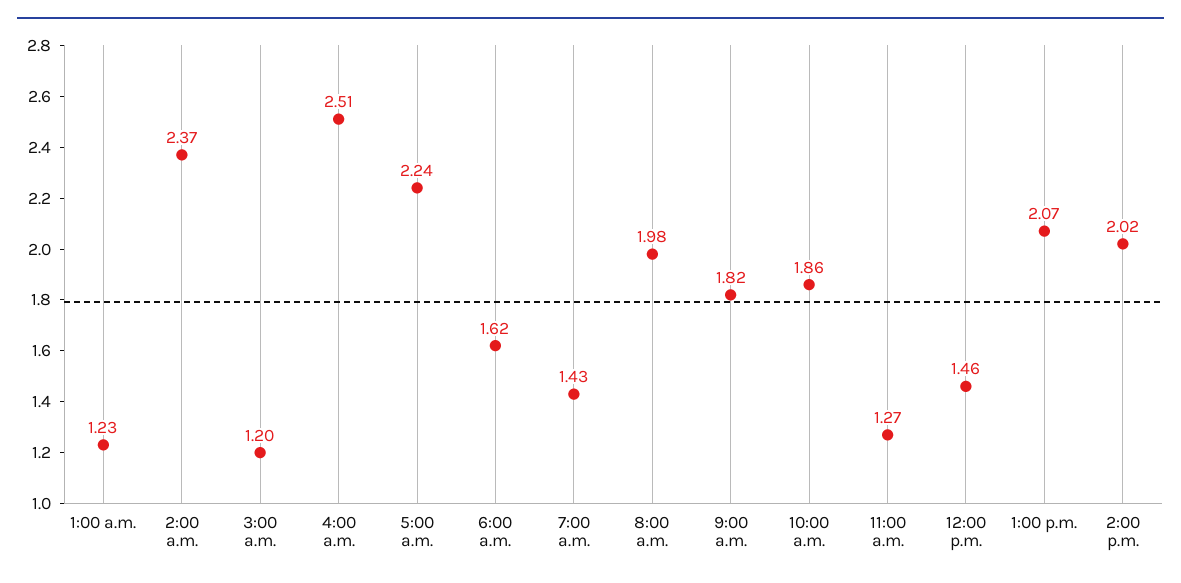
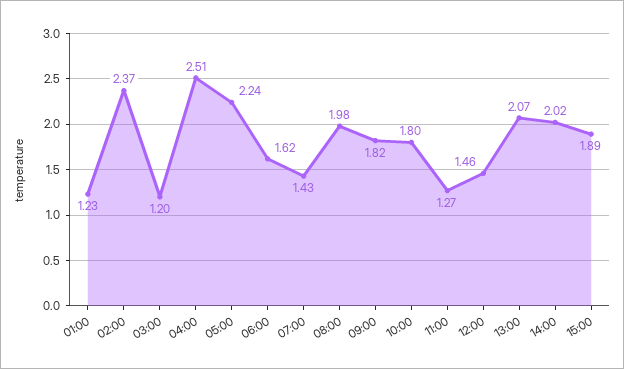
10:00 a.m.: 1.86 -> 1.8
15:00: none -> 1.89

